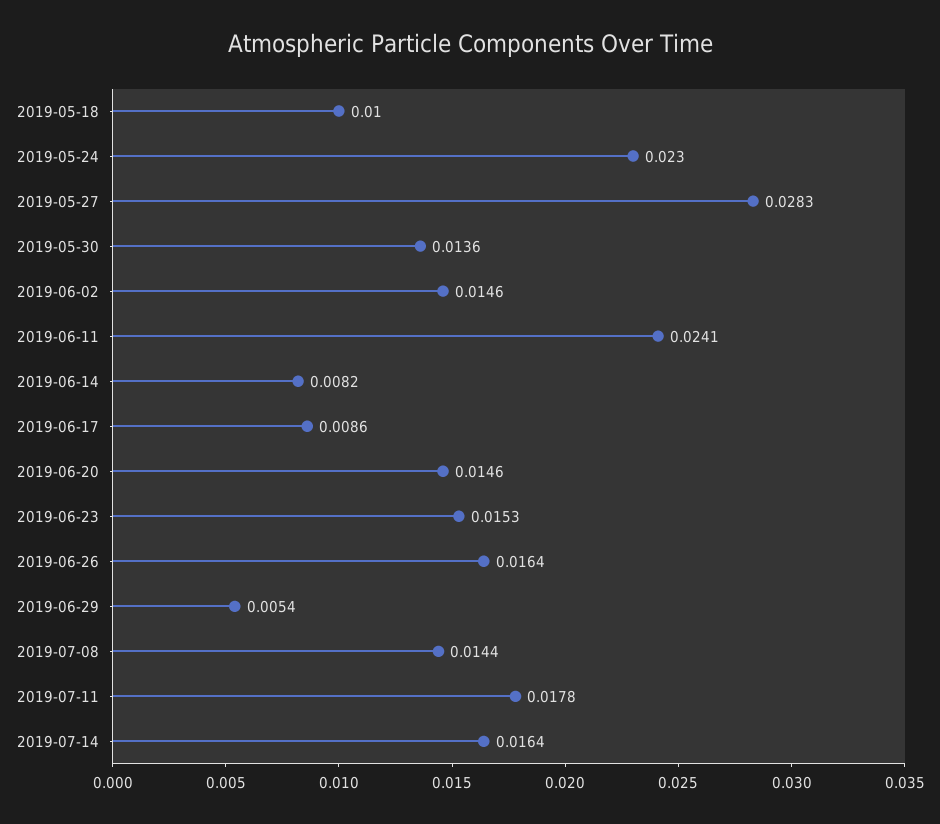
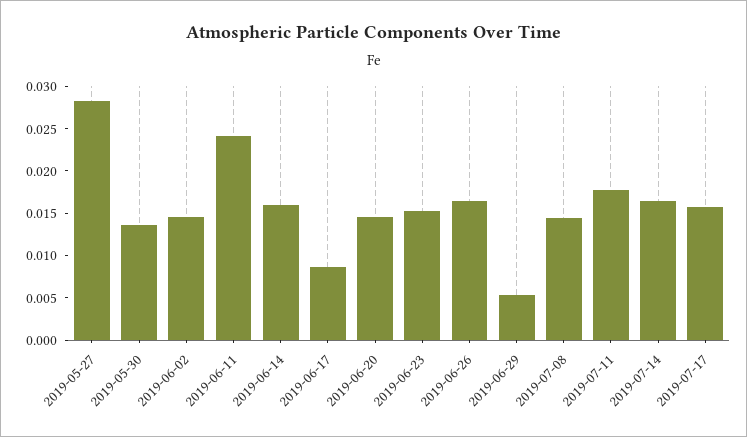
2019-05-18: 0.01 -> none
2019-05-24: 0.023 -> none
2019-06-14: 0.0082 -> 0.016
2019-07-17: none -> 0.016

